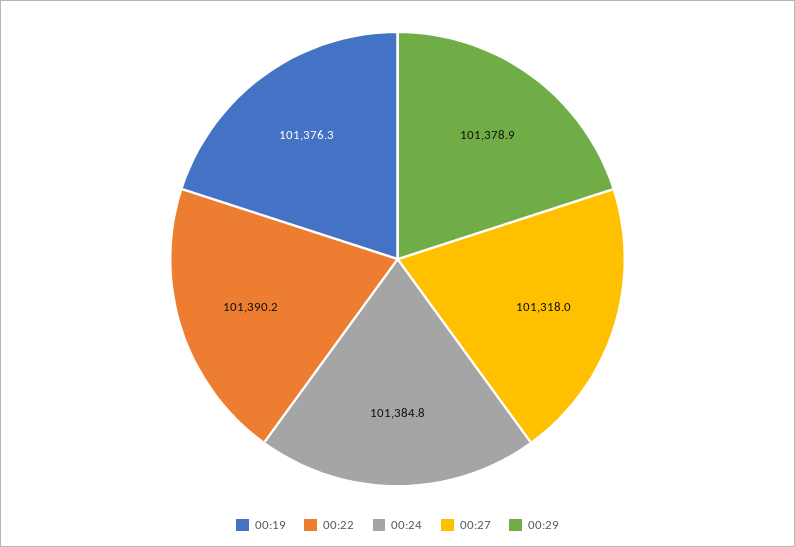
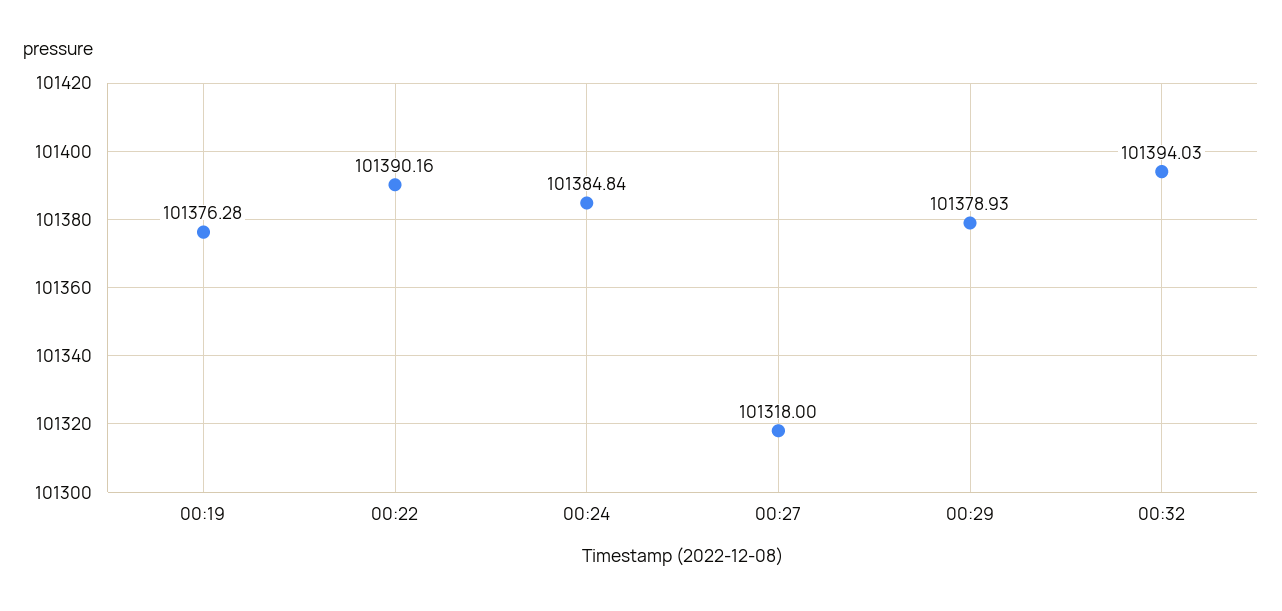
00:32: none -> 101394.03

